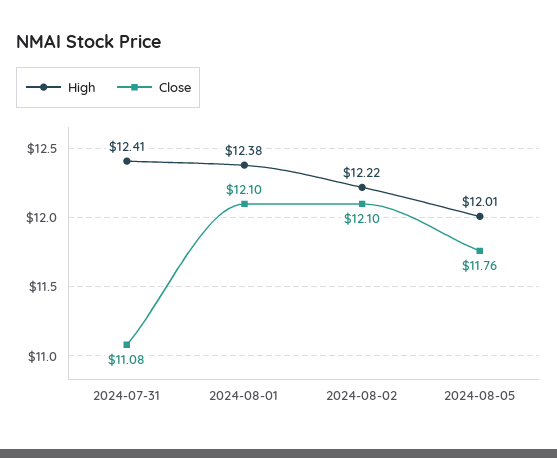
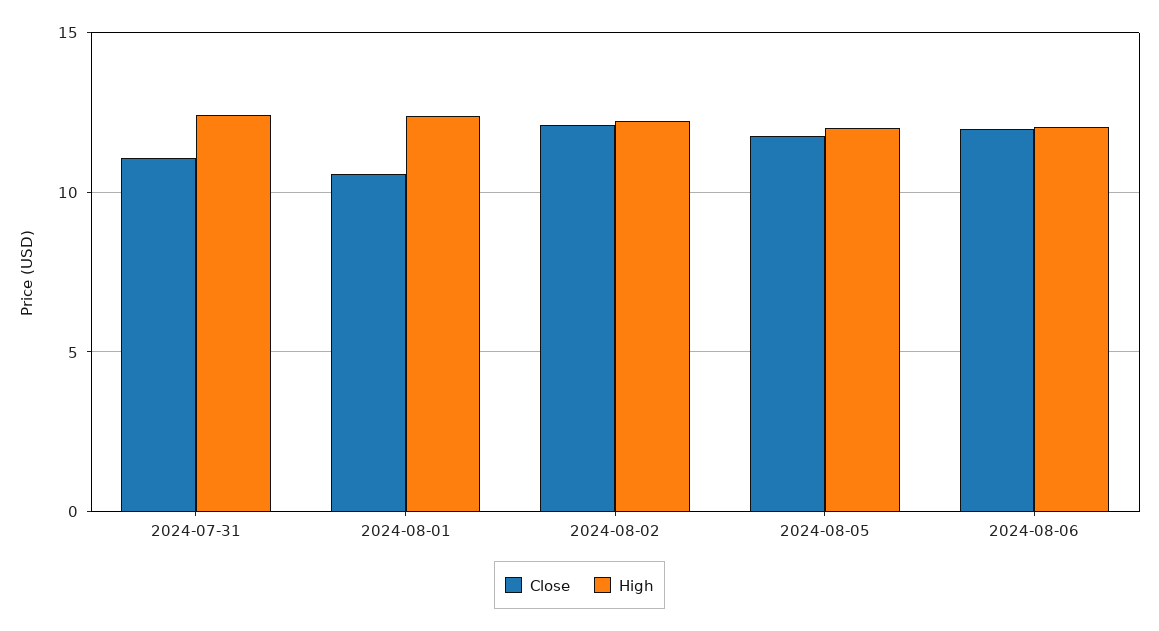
Close, 2024-08-01: 12.1 -> 10.5
Close, 2024-08-06: none -> 12
High, 2024-08-06: none -> 12

